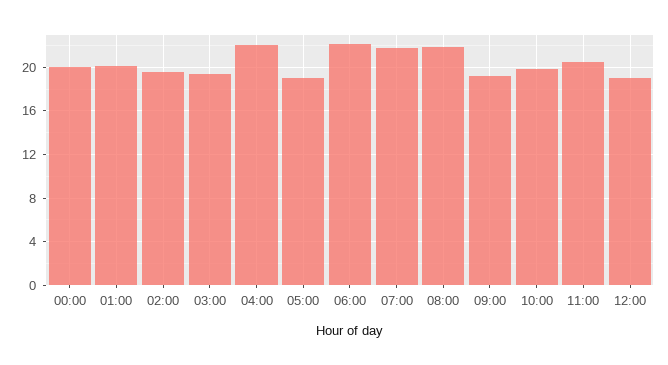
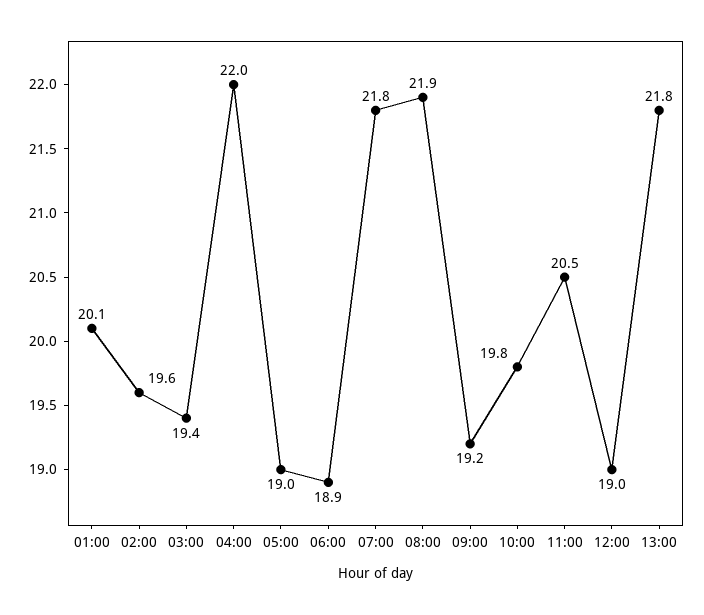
00:00: 20 -> none
06:00: 22 -> 18.9
13:00: none -> 21.8

